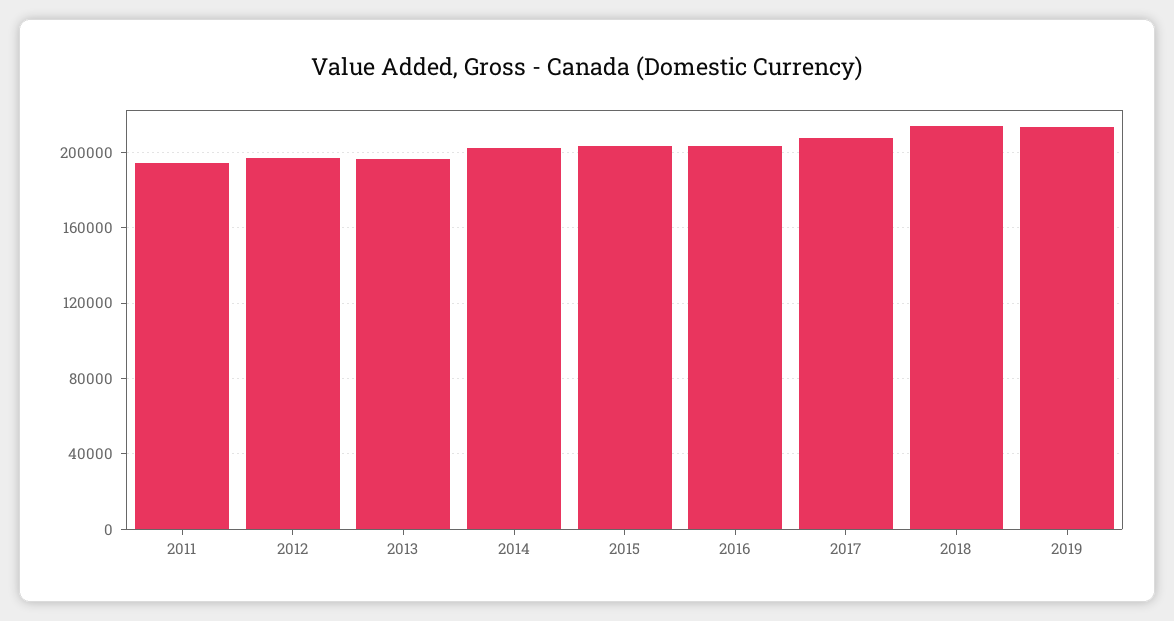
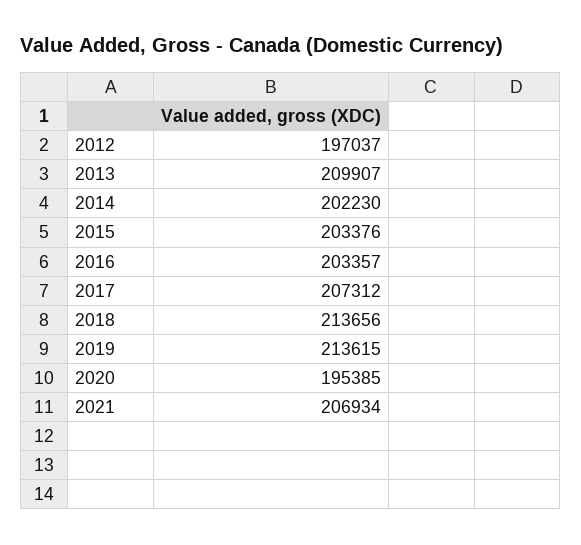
2011: 195000 -> none
2013: 195000 -> 209907
2020: none -> 195385
2021: none -> 206934

